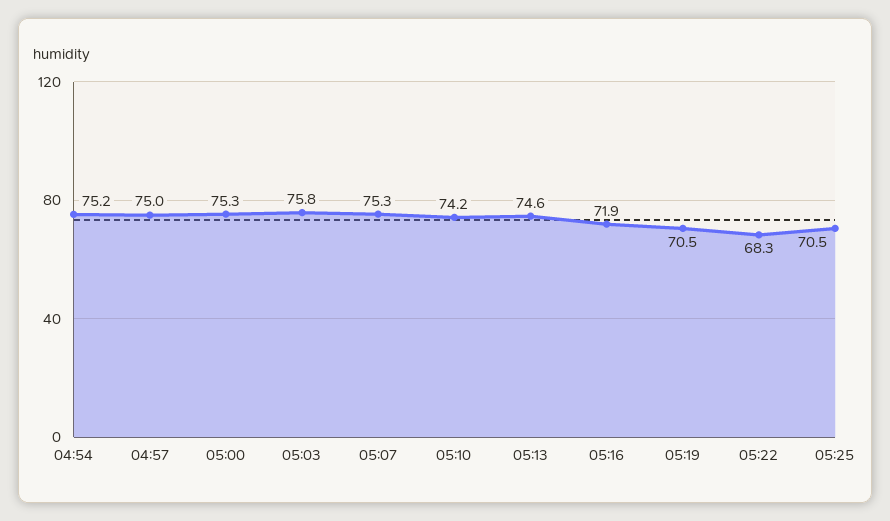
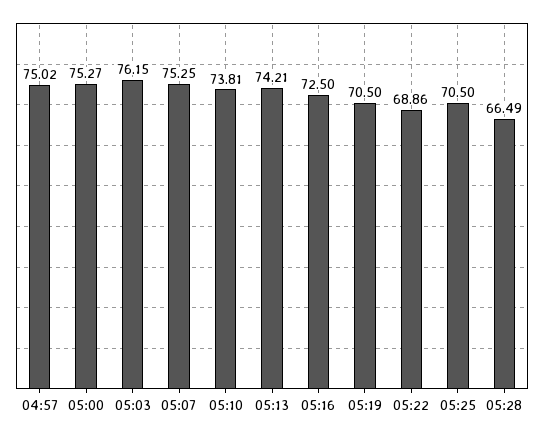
04:54: 75.2 -> none
05:03: 75.8 -> 76.15
05:10: 74.2 -> 73.81
05:13: 74.6 -> 74.21
05:16: 71.9 -> 72.5
05:22: 68.3 -> 68.86
05:28: none -> 66.49

